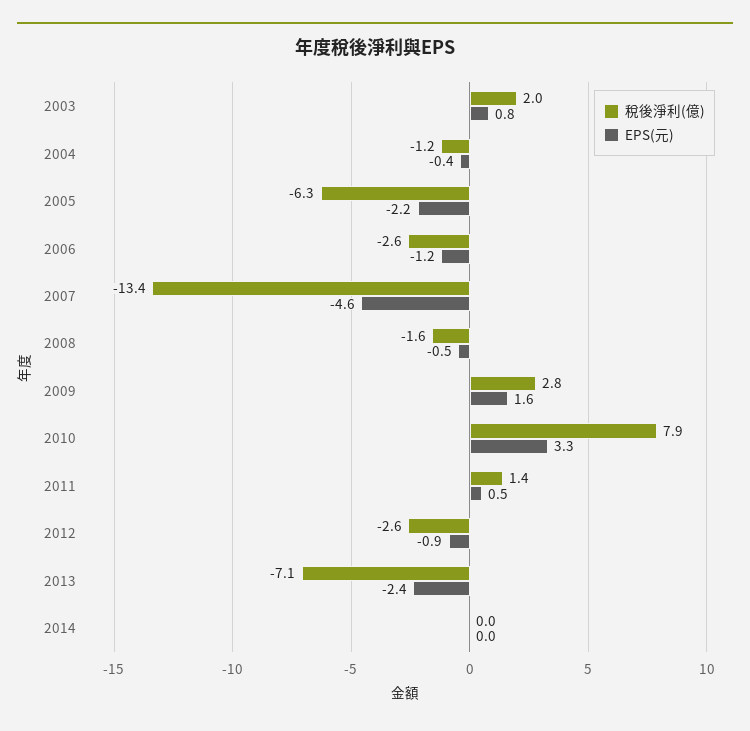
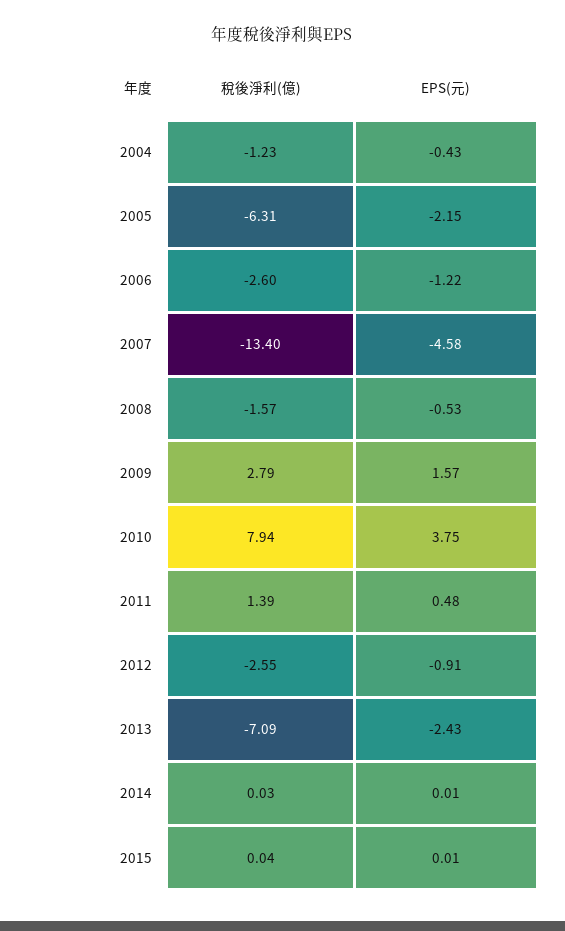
稅後淨利(億), 2003: 2 -> none
EPS(元), 2003: 0.8 -> none
EPS(元), 2010: 3.3 -> 3.75
稅後淨利(億), 2015: none -> 0.04
EPS(元), 2015: none -> 0.01

